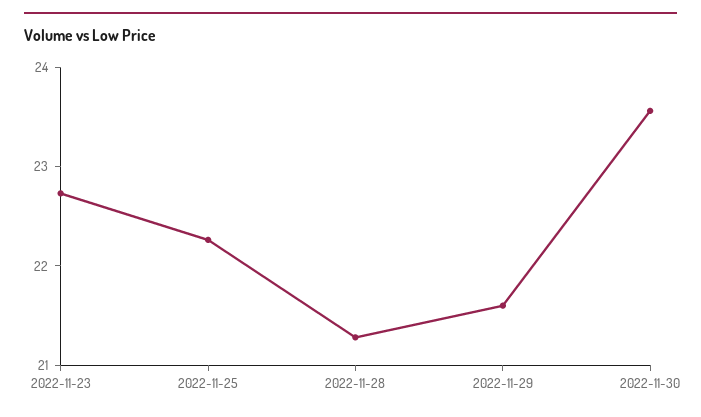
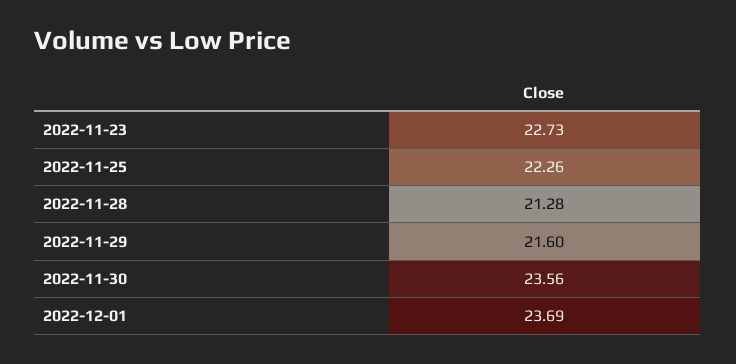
2022-12-01: none -> 23.69

